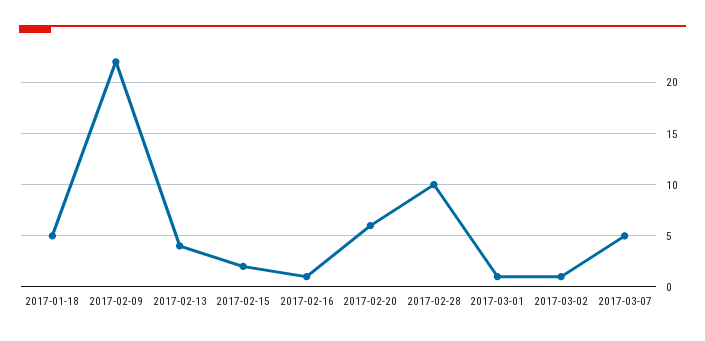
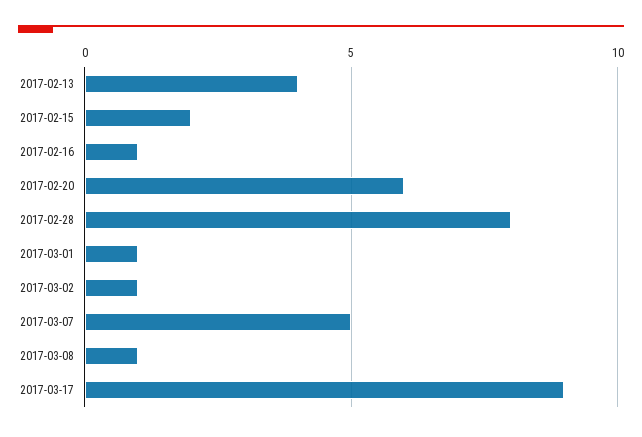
2017-01-18: 5 -> none
2017-02-09: 22 -> none
2017-02-28: 10 -> 8
2017-03-08: none -> 1
2017-03-17: none -> 9

